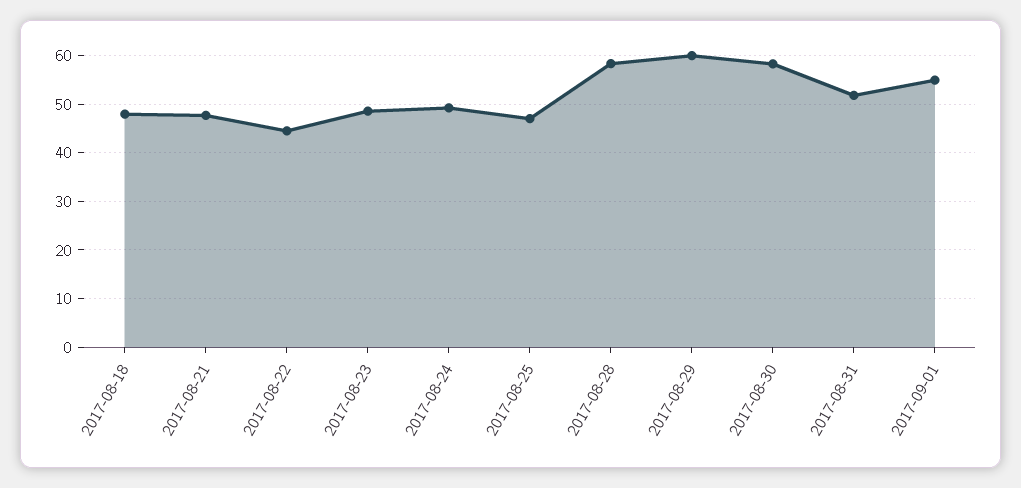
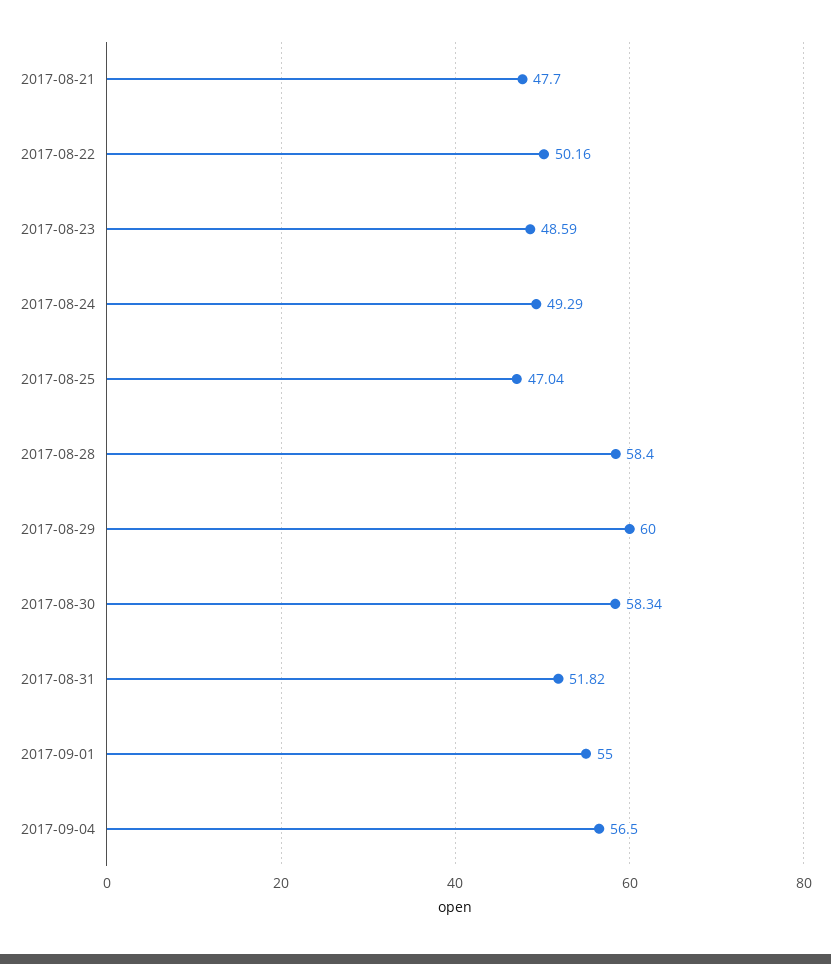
2017-08-18: 48 -> none
2017-08-22: 44 -> 50.16
2017-09-04: none -> 56.5

